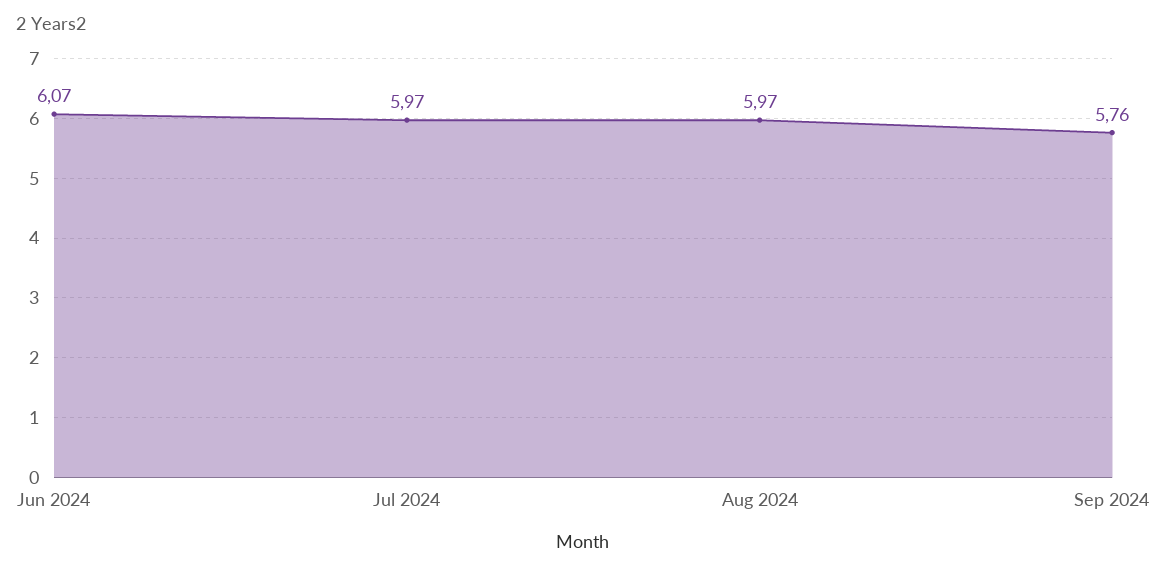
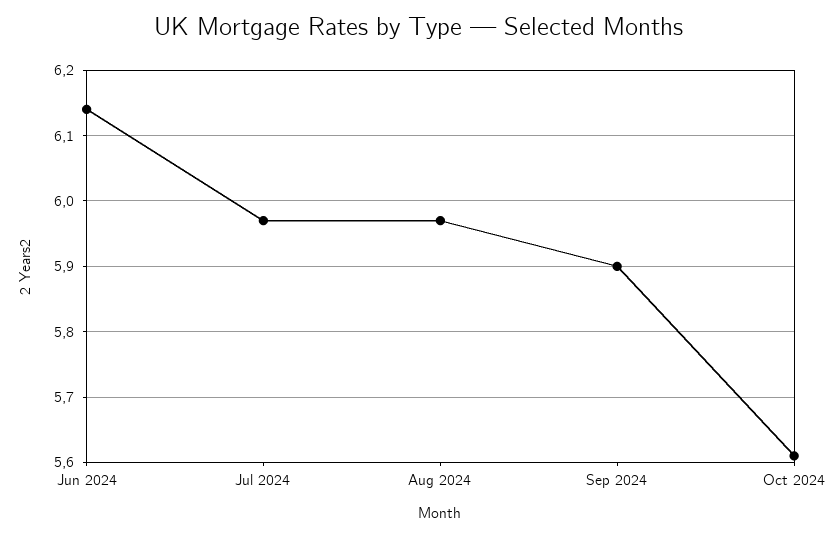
Jun 2024: 6.07 -> 6.14
Sep 2024: 5.76 -> 5.9
Oct 2024: none -> 5.61

